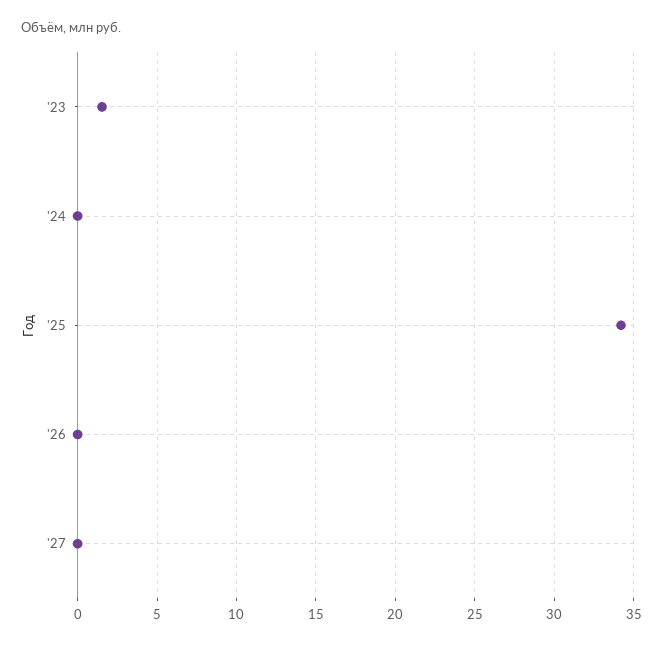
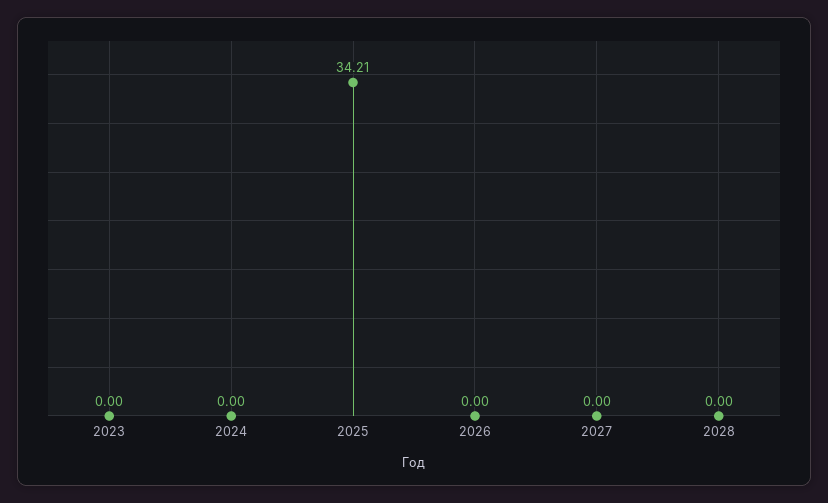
'23: 1.5 -> 0
2028: none -> 0

